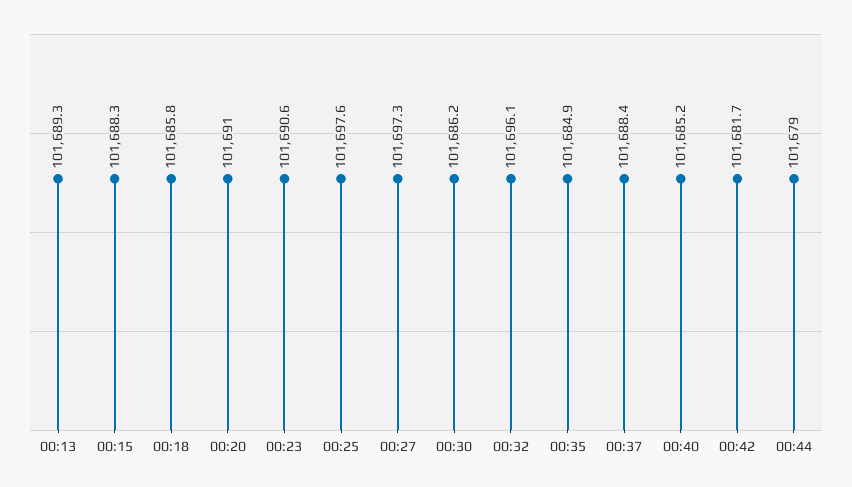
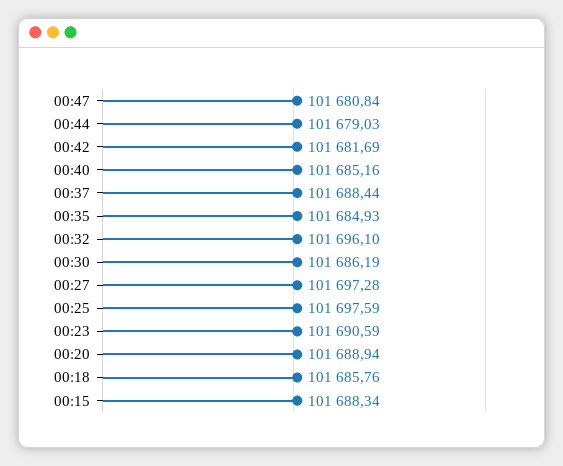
00:13: 101689.3 -> none
00:20: 101691 -> 101688.94
00:47: none -> 101680.84

